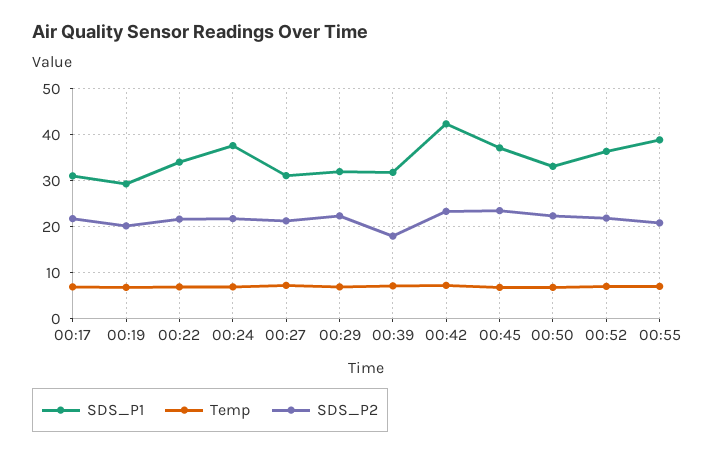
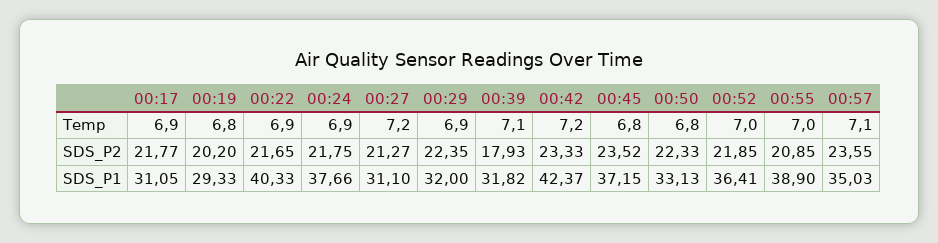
SDS_P1, 00:22: 34 -> 40.33
Temp, 00:57: none -> 7.1
SDS_P2, 00:57: none -> 23.55
SDS_P1, 00:57: none -> 35.03

